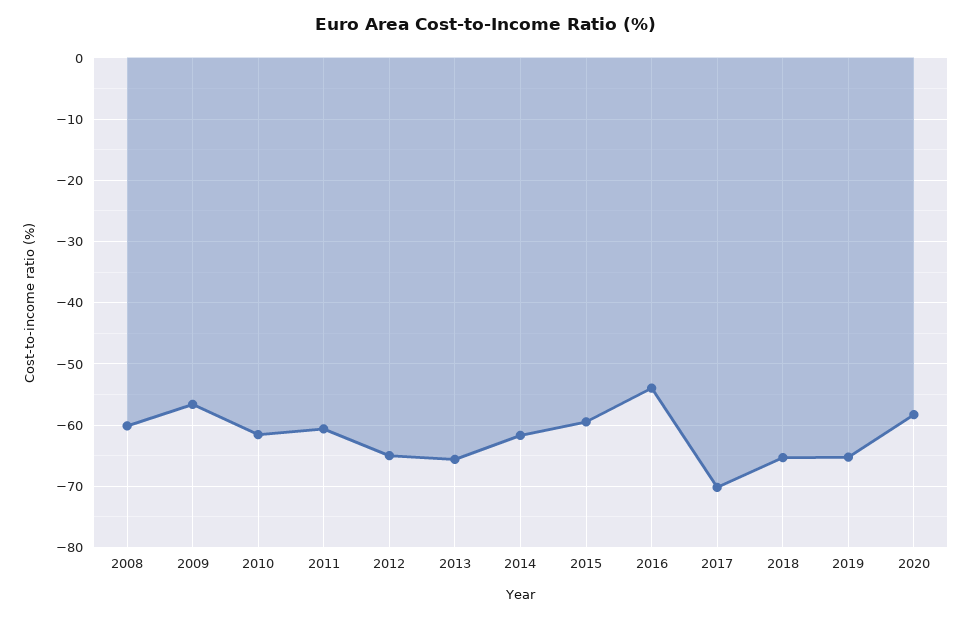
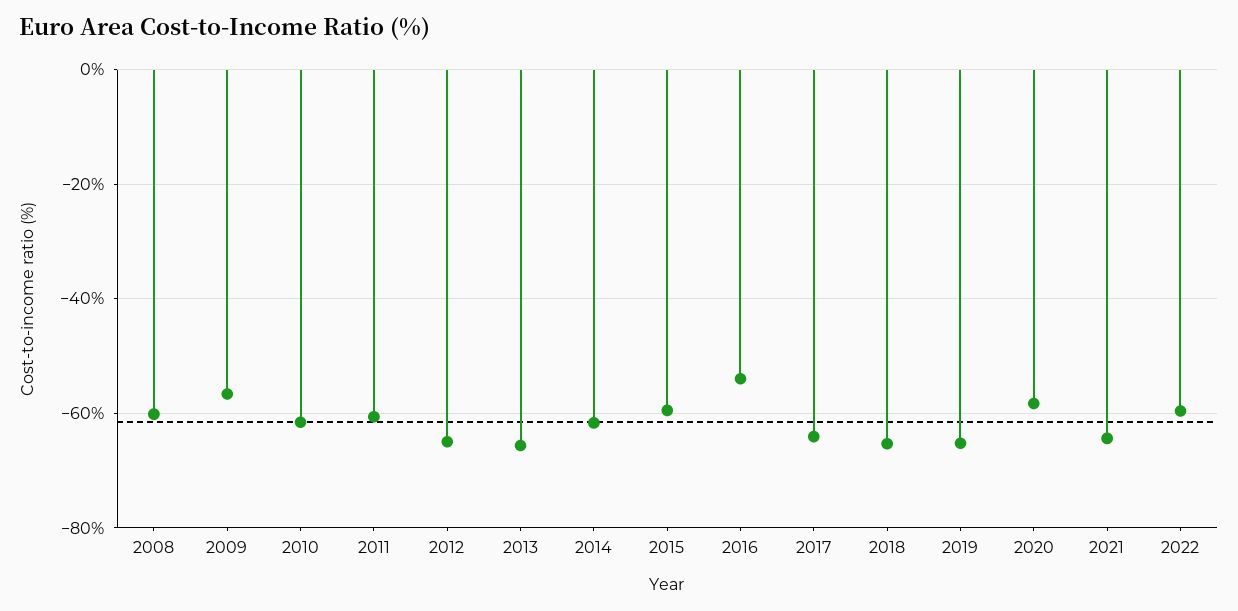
2017: -70 -> -64
2021: none -> -64
2022: none -> -60

